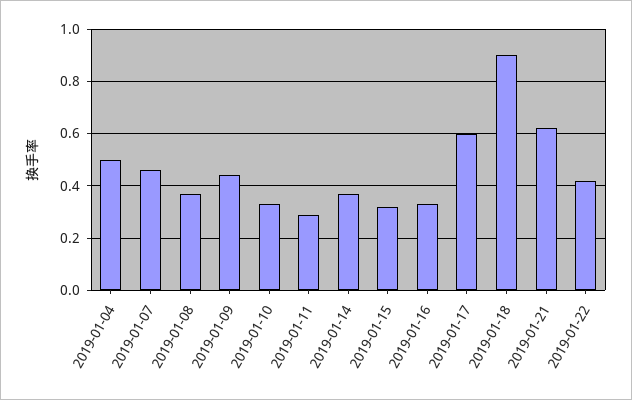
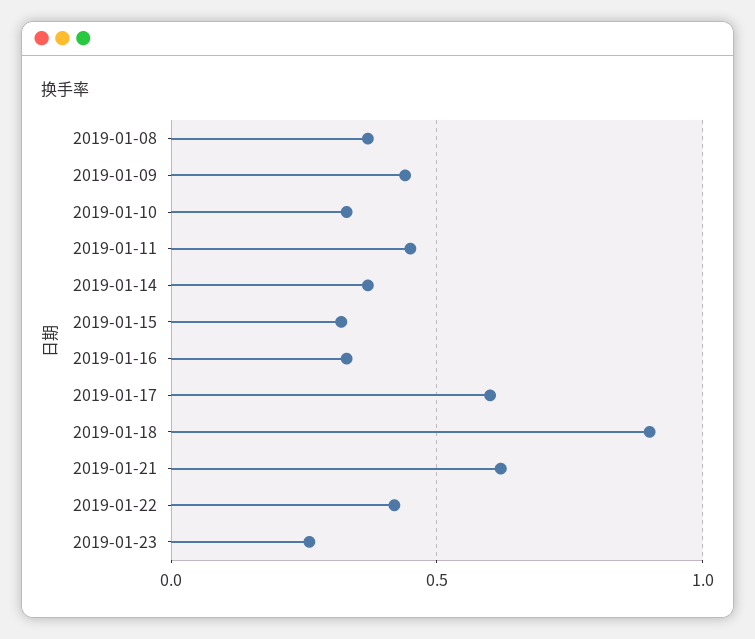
2019-01-04: 0.5 -> none
2019-01-07: 0.45 -> none
2019-01-11: 0.3 -> 0.45
2019-01-23: none -> 0.25

